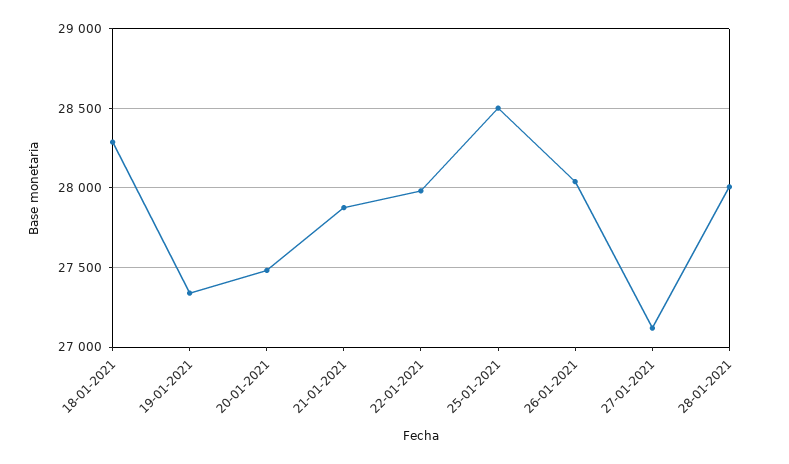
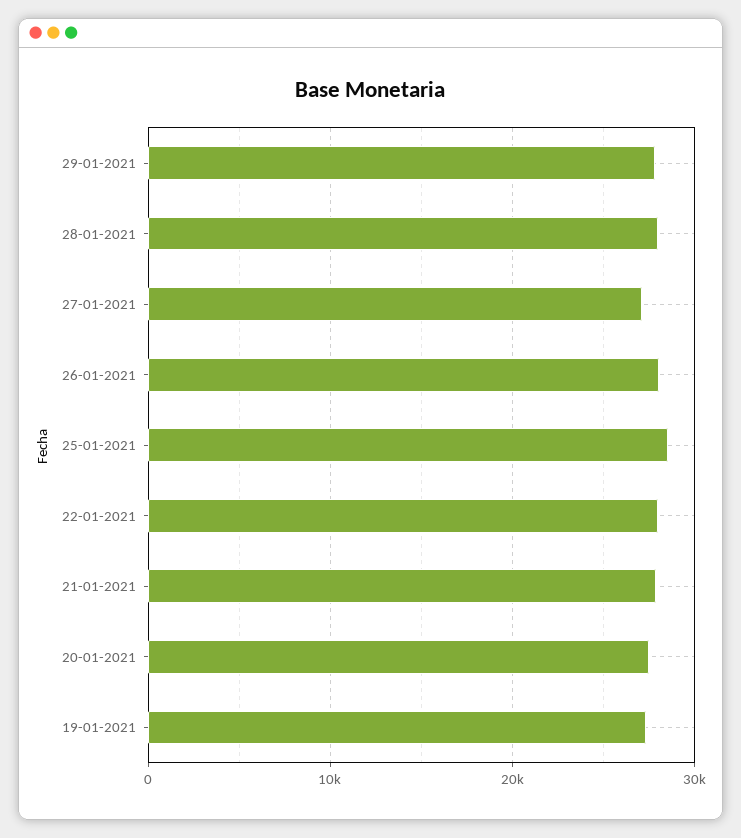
18-01-2021: 28300 -> none
29-01-2021: none -> 28000

